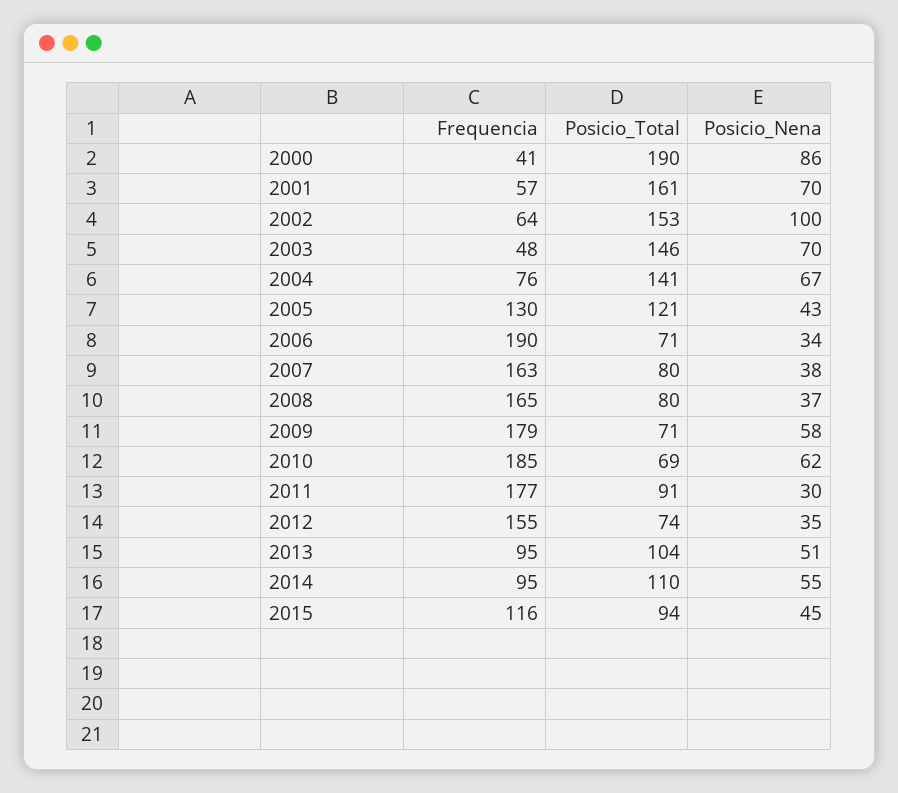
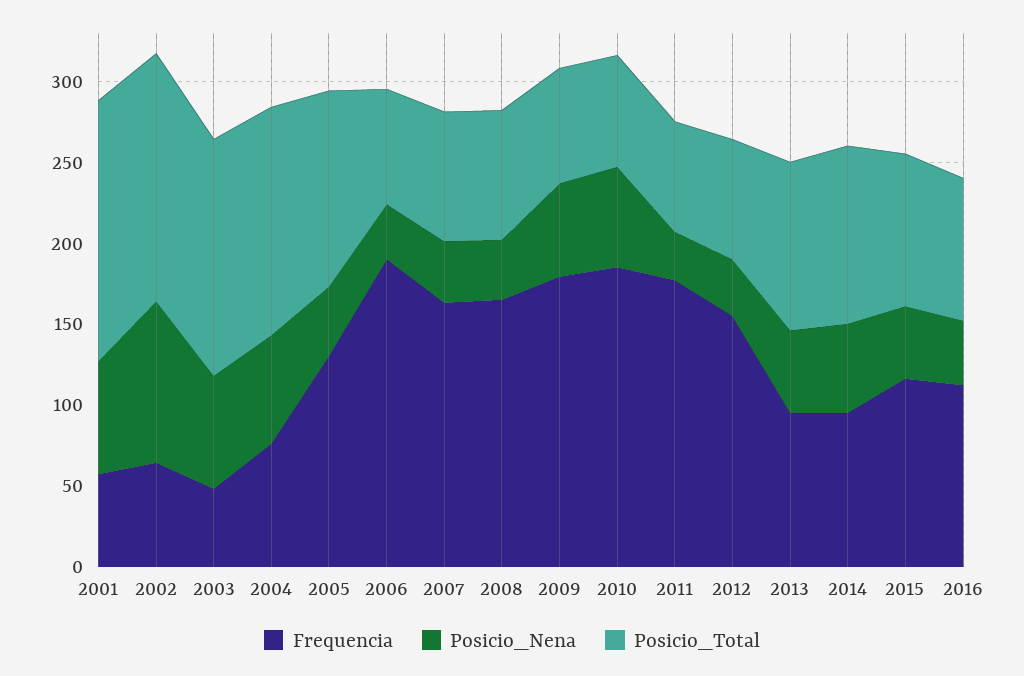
Frequencia, 2000: 41 -> none
Posicio_Total, 2000: 190 -> none
Posicio_Nena, 2000: 86 -> none
Posicio_Total, 2011: 91 -> 70
Frequencia, 2016: none -> 110
Posicio_Nena, 2016: none -> 40
Posicio_Total, 2016: none -> 90

